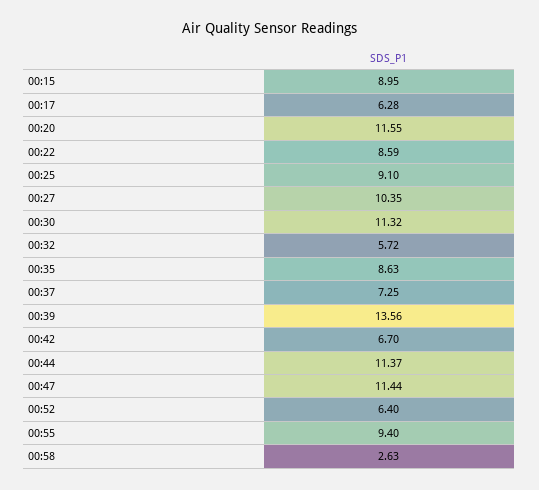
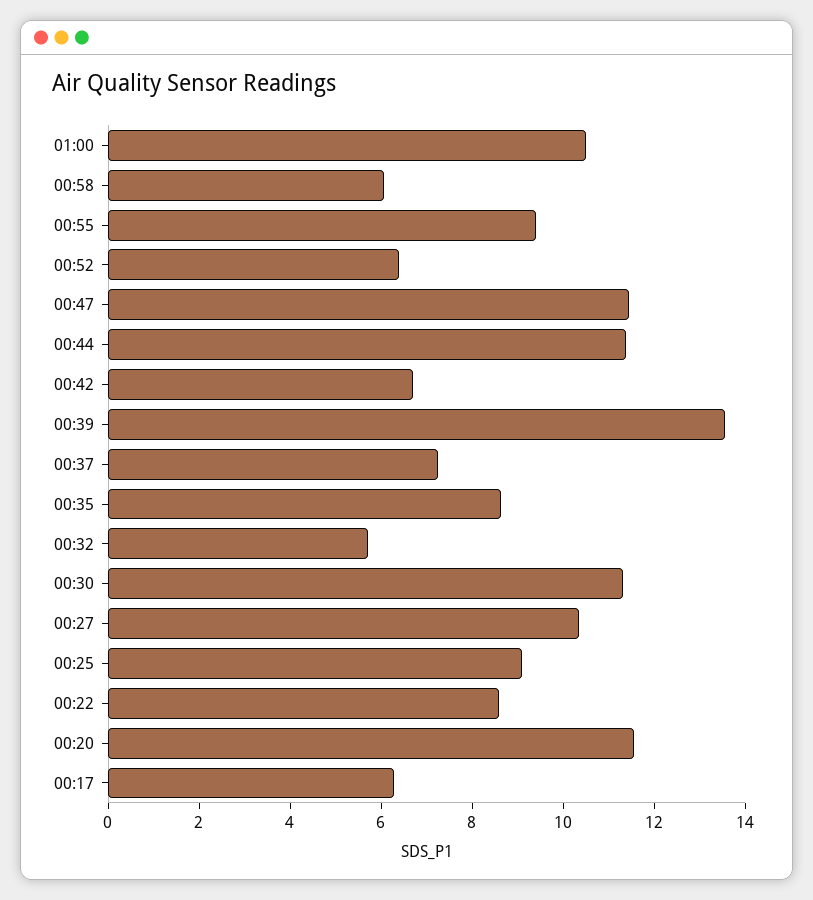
00:15: 8.95 -> none
00:58: 2.63 -> 6
01:00: none -> 10.5

